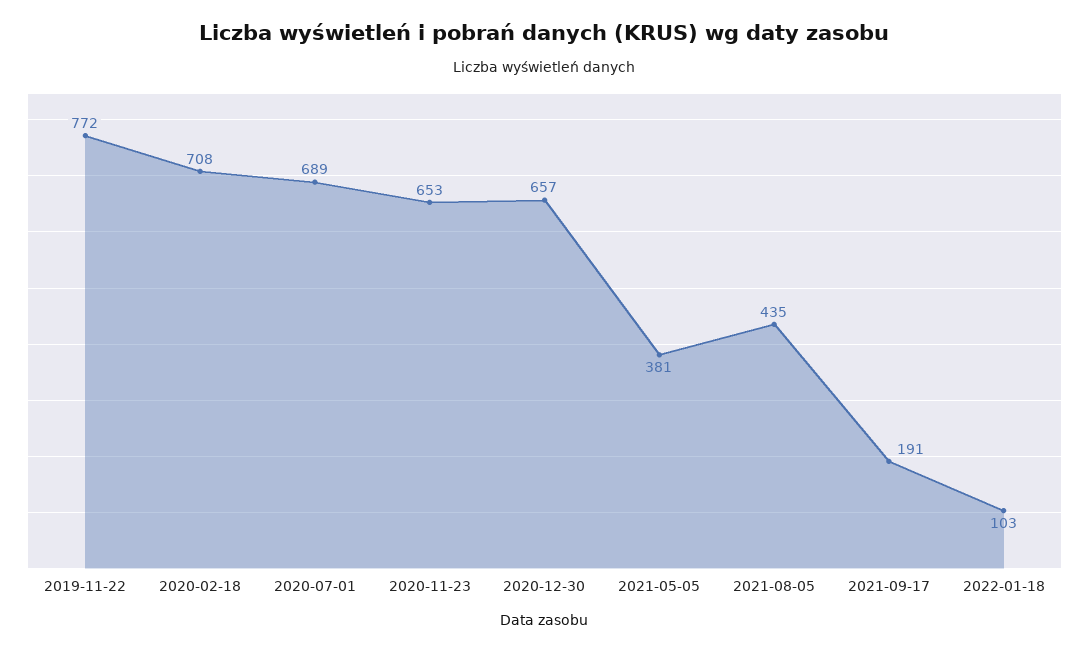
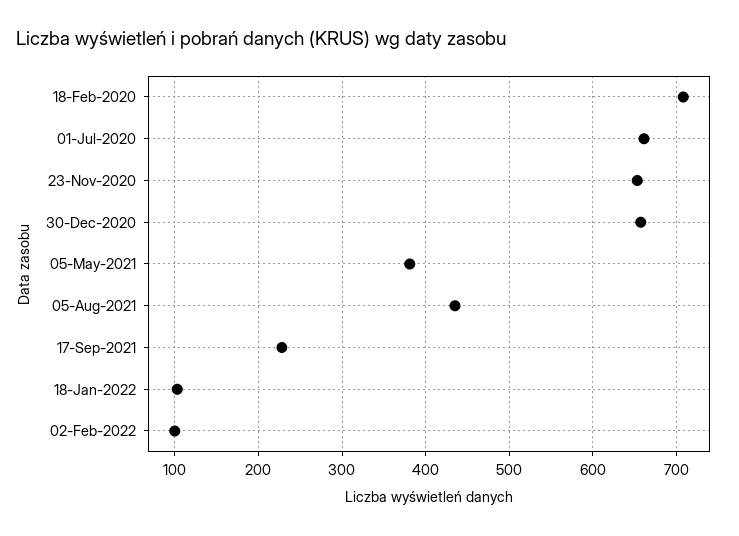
2019-11-22: 772 -> none
2020-07-01: 689 -> 660
2021-09-17: 191 -> 230
02-Feb-2022: none -> 100

